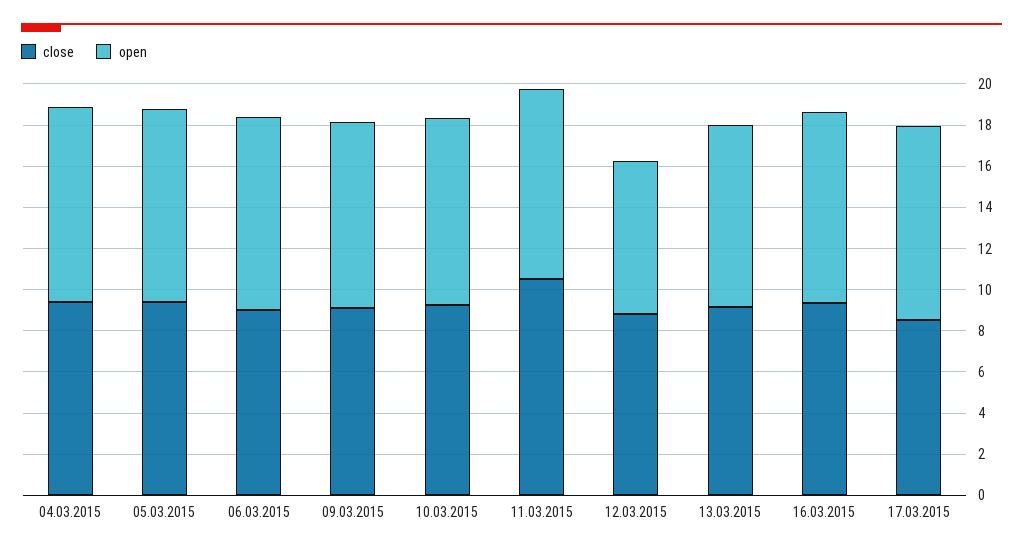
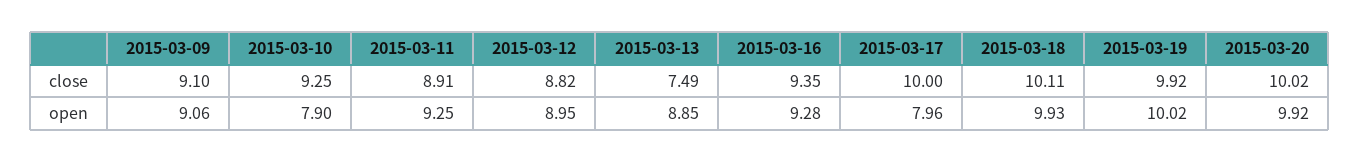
close, 04.03.2015: 9.5 -> none
open, 04.03.2015: 9.5 -> none
close, 05.03.2015: 9.5 -> none
open, 05.03.2015: 9.5 -> none
close, 06.03.2015: 9 -> none
open, 06.03.2015: 9.5 -> none
open, 10.03.2015: 9 -> 7.9
close, 11.03.2015: 10.5 -> 8.91
open, 12.03.2015: 7.5 -> 8.95
close, 13.03.2015: 9 -> 7.49
close, 17.03.2015: 8.5 -> 10
open, 17.03.2015: 9.5 -> 7.96
close, 2015-03-18: none -> 10.11
close, 2015-03-19: none -> 9.92
close, 2015-03-20: none -> 10.02
open, 2015-03-18: none -> 9.93
open, 2015-03-19: none -> 10.02
open, 2015-03-20: none -> 9.92

